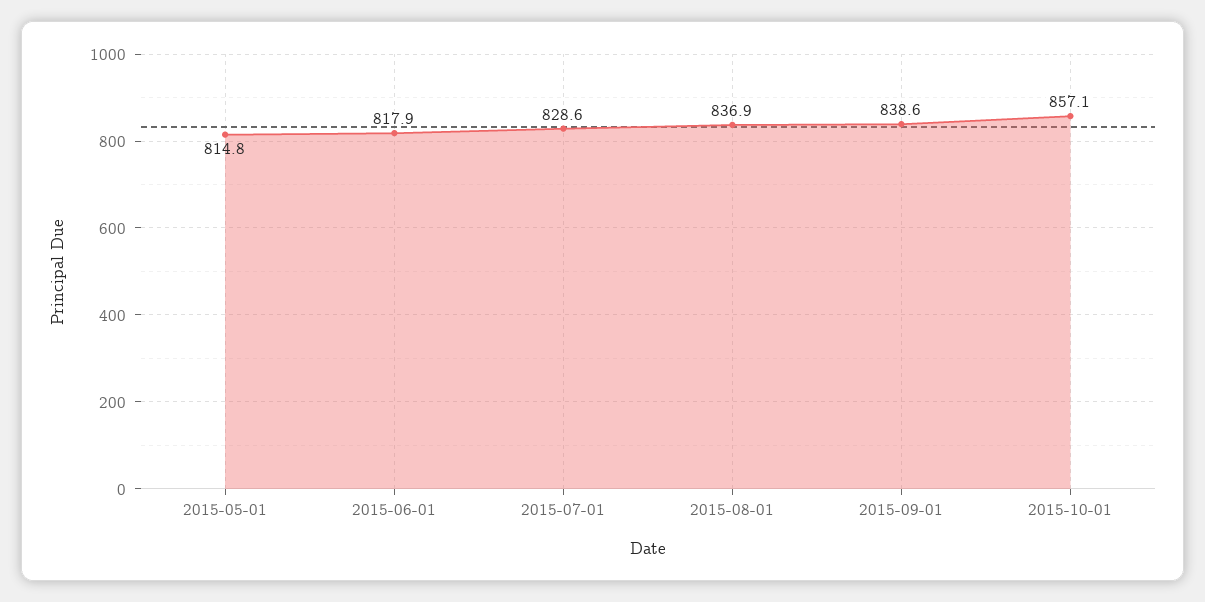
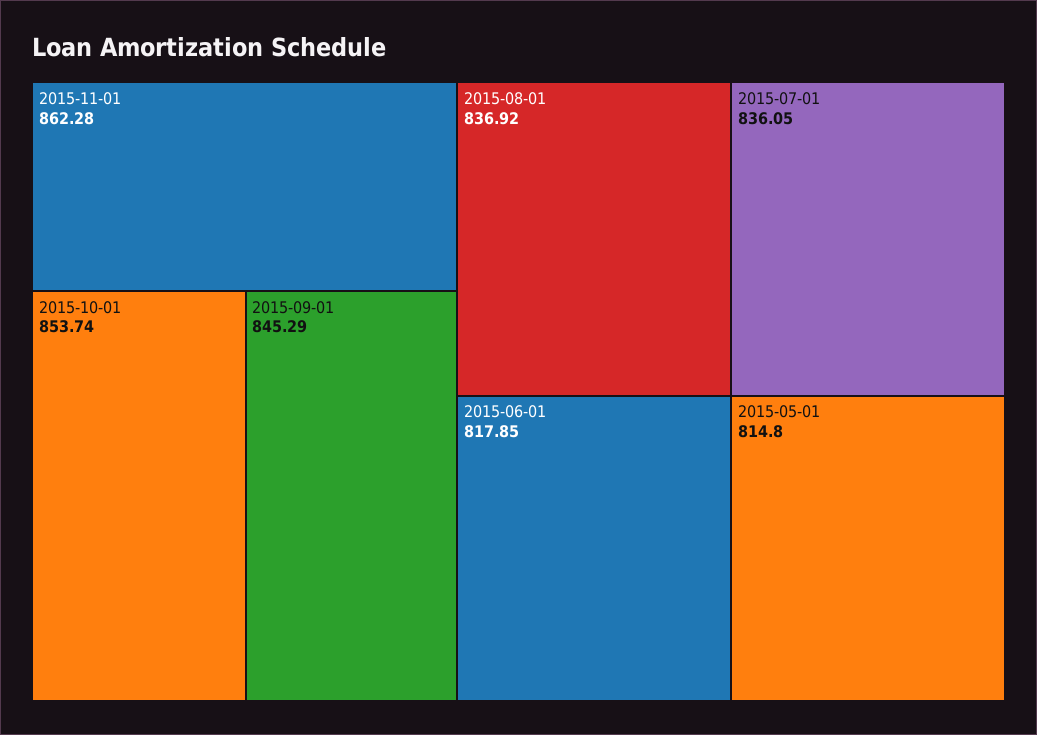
2015-07-01: 828.6 -> 836.05
2015-09-01: 838.6 -> 845.29
2015-10-01: 857.1 -> 853.74
2015-11-01: none -> 862.28

